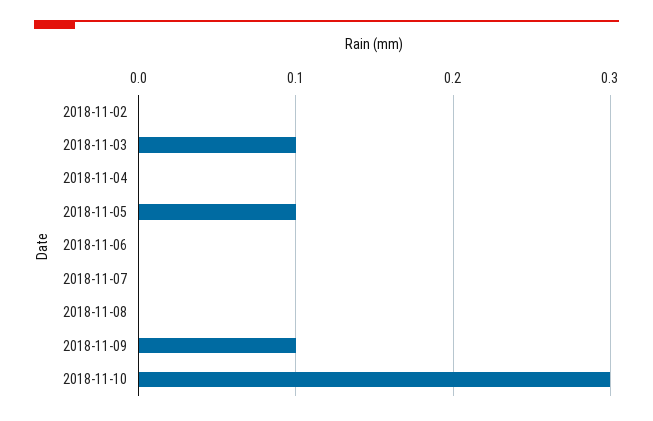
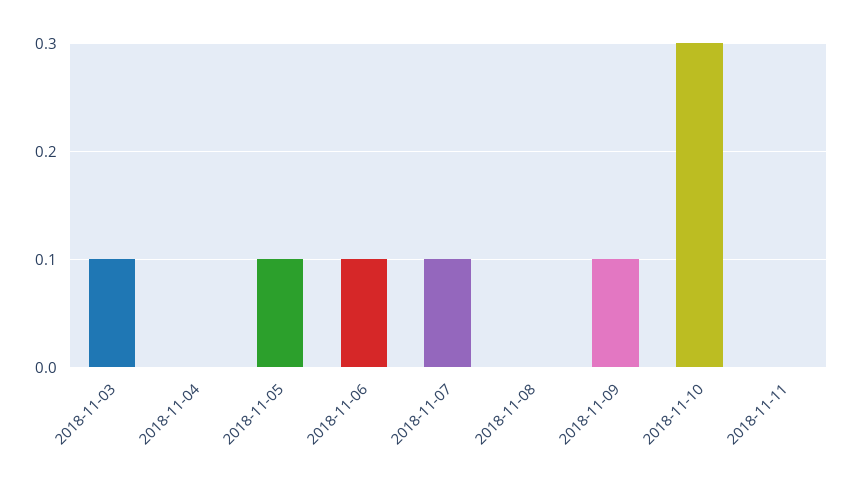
2018-11-02: 0 -> none
2018-11-06: 0 -> 0.1
2018-11-07: 0 -> 0.1
2018-11-11: none -> 0

